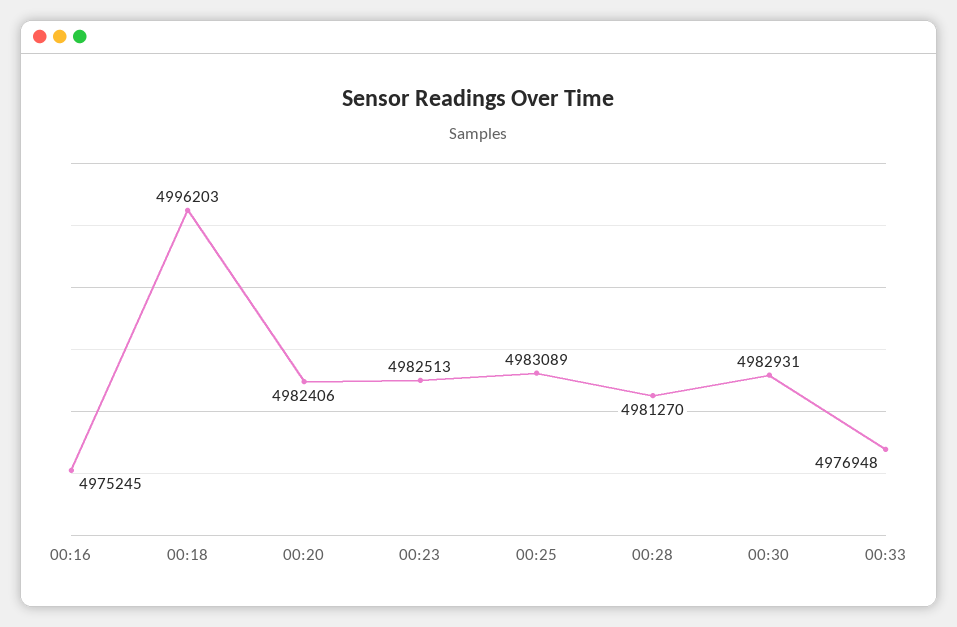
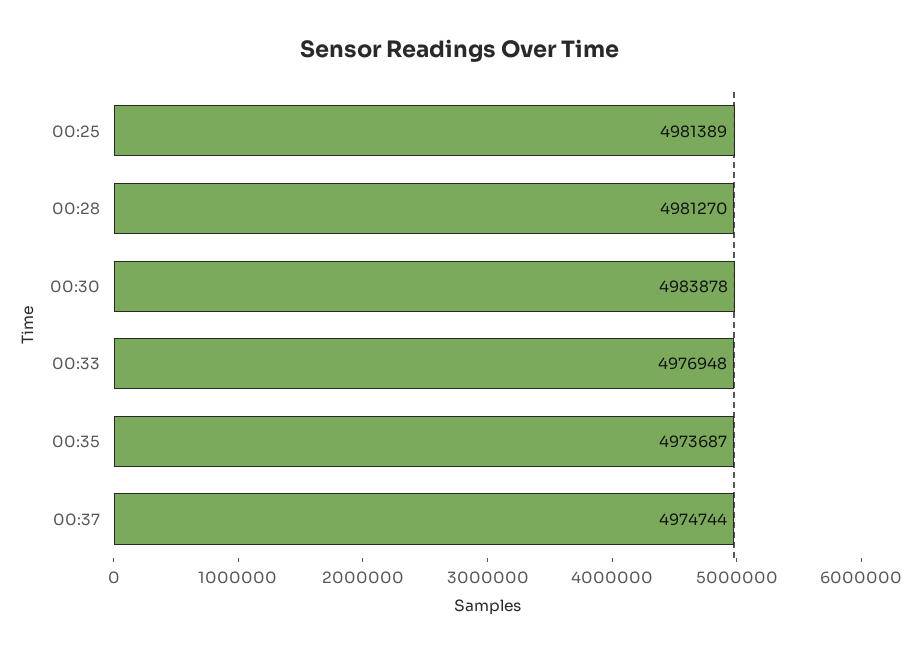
00:16: 4975245 -> none
00:18: 4996203 -> none
00:20: 4982406 -> none
00:23: 4982513 -> none
00:25: 4983089 -> 4981389
00:30: 4982931 -> 4983878
00:35: none -> 4973687
00:37: none -> 4974744

